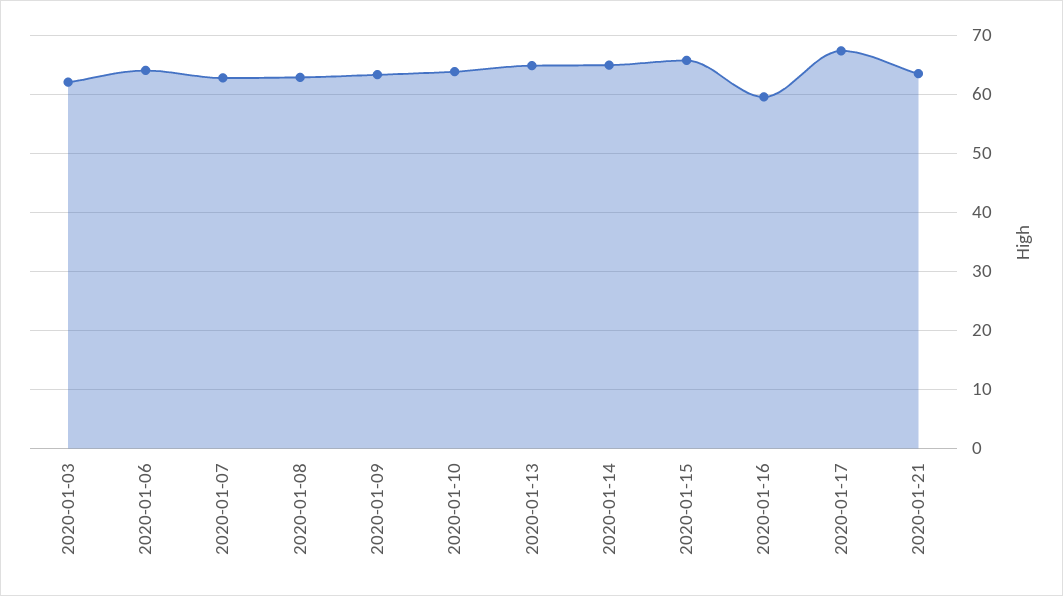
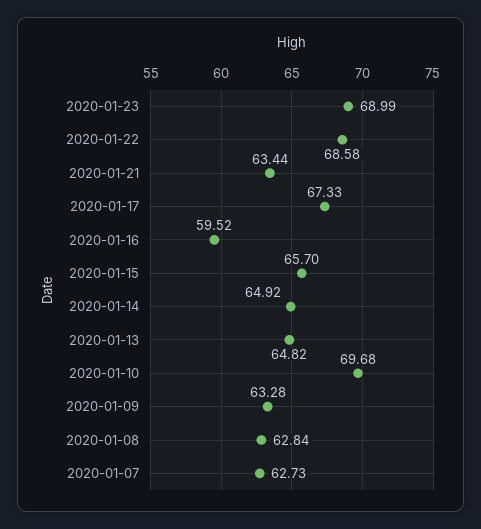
2020-01-03: 62 -> none
2020-01-06: 64 -> none
2020-01-10: 64 -> 69.68
2020-01-23: none -> 68.99
2020-01-22: none -> 68.58

